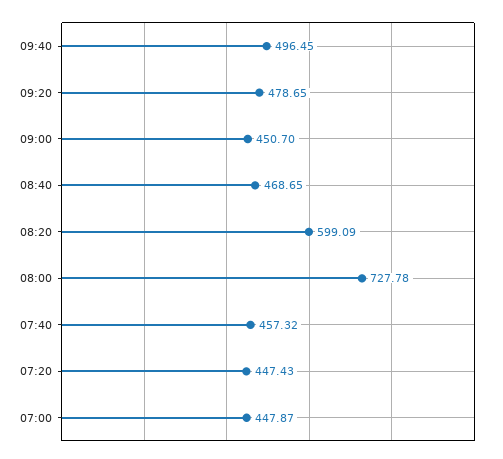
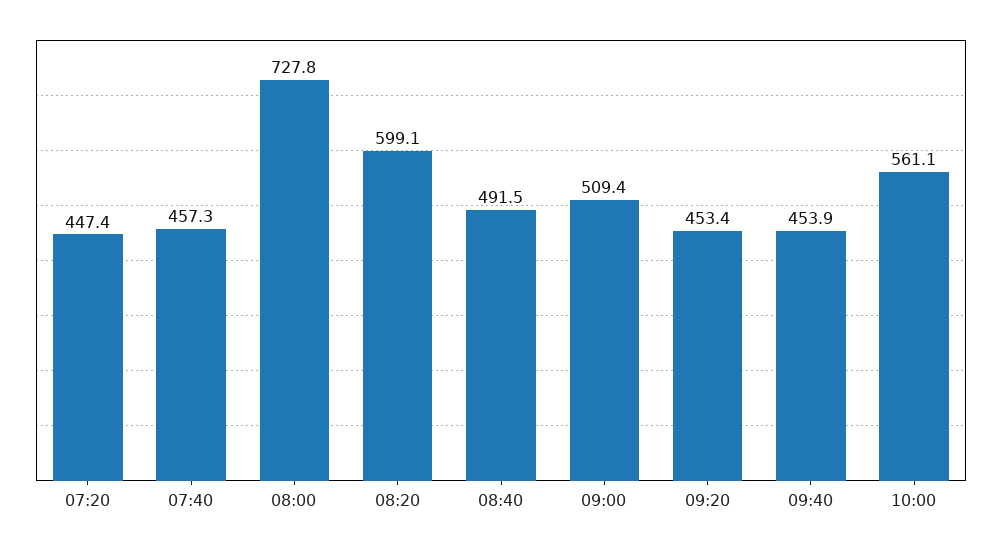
09:40: 496.45 -> 453.9
09:20: 478.65 -> 453.4
09:00: 450.7 -> 509.4
08:40: 468.65 -> 491.5
07:00: 447.87 -> none
10:00: none -> 561.1

